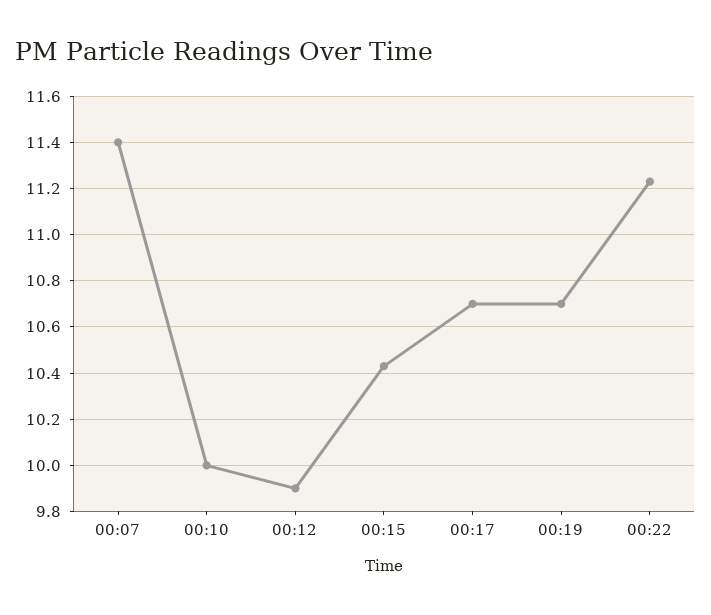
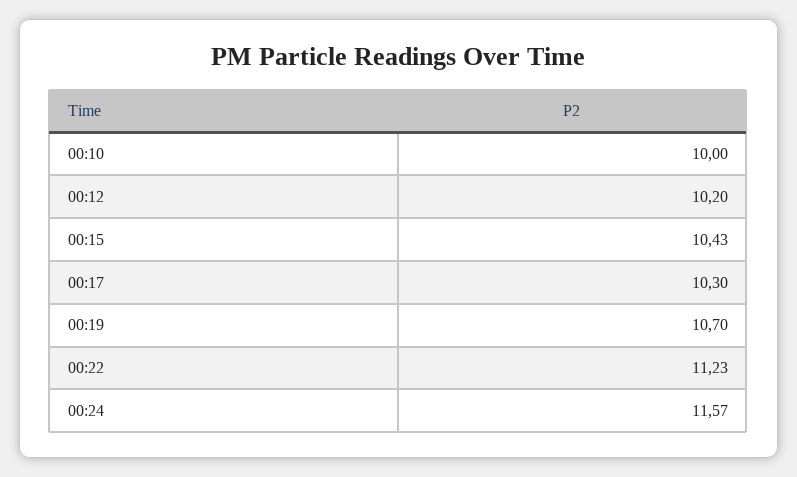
00:07: 11.4 -> none
00:12: 9.9 -> 10.2
00:17: 10.7 -> 10.3
00:24: none -> 11.57

